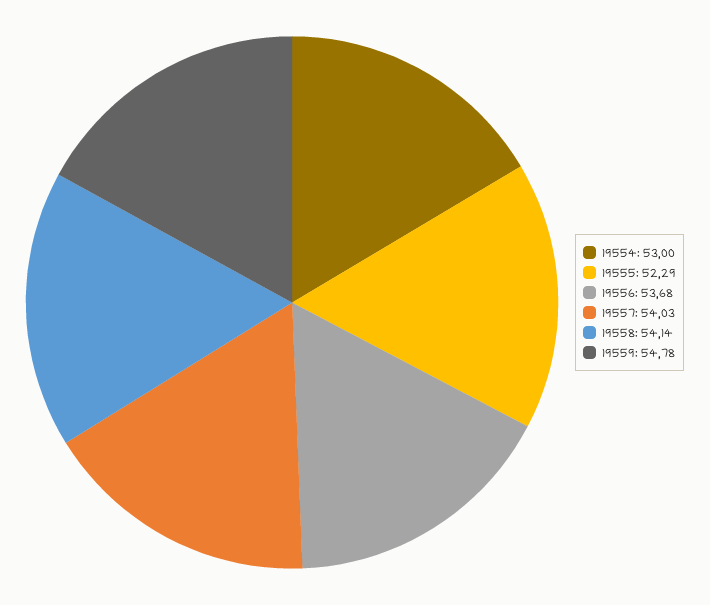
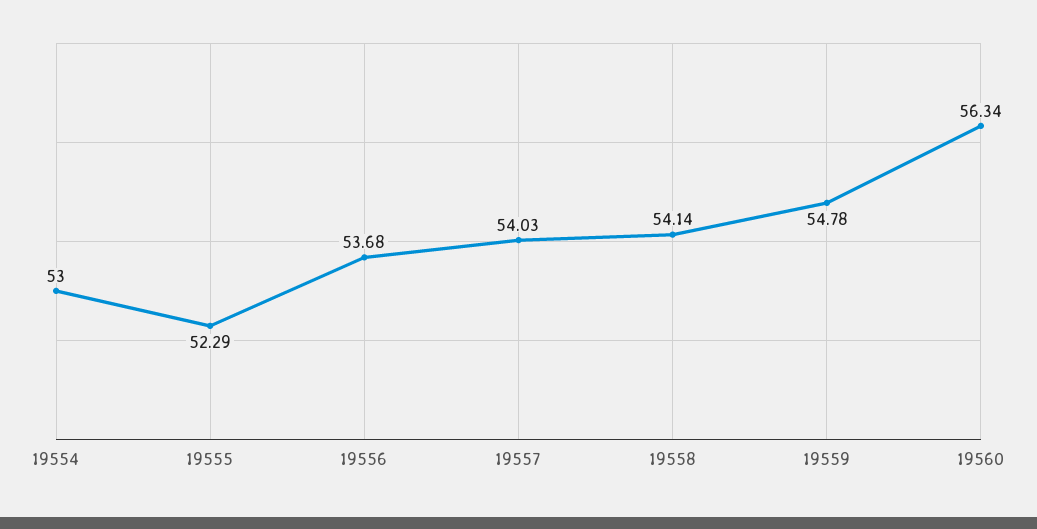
19560: none -> 56.34

